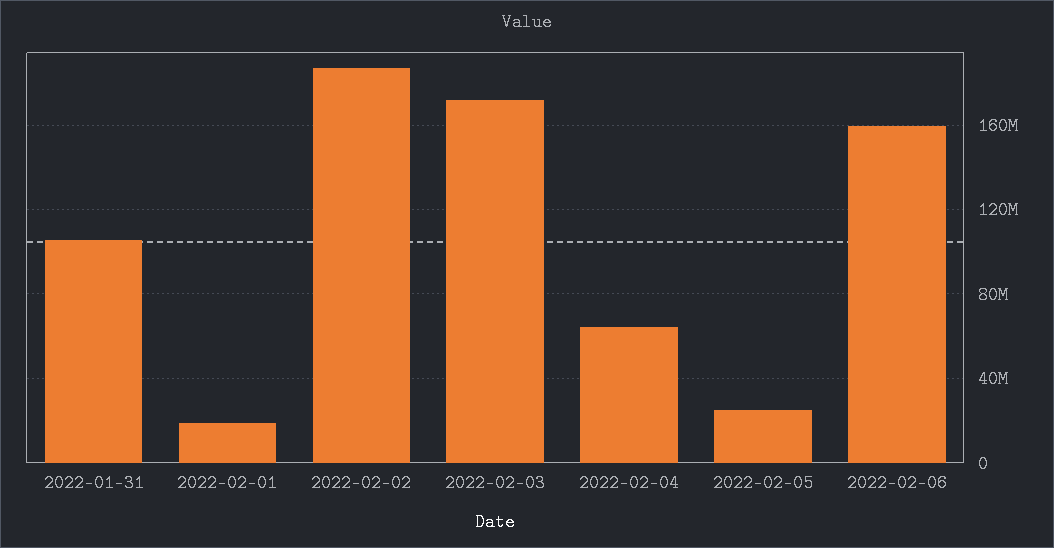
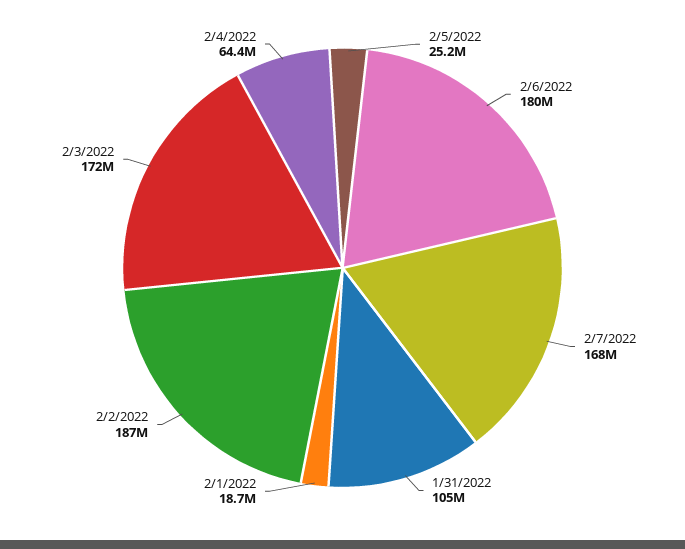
2022-02-06: 160000000 -> 180000000
2/7/2022: none -> 168000000

